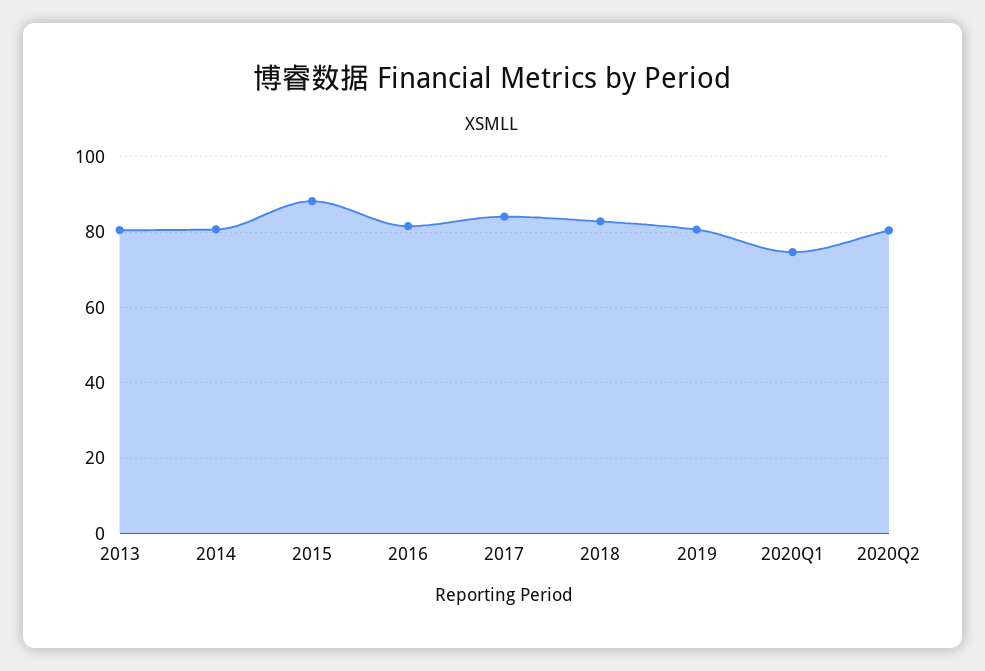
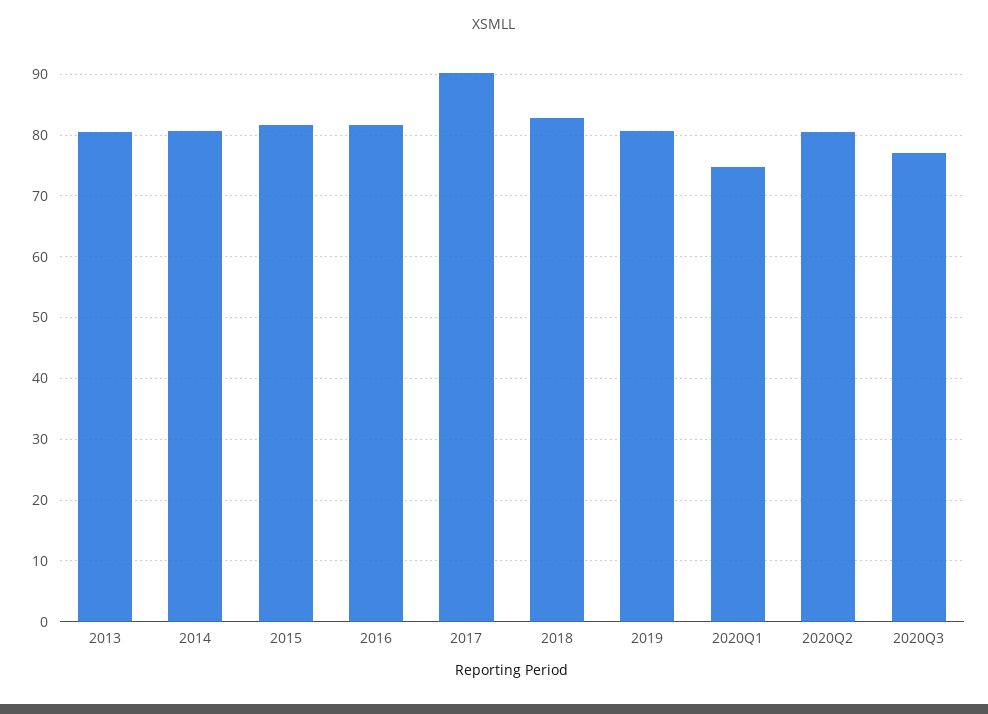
2015: 88 -> 82
2017: 84 -> 90
2020Q3: none -> 77

